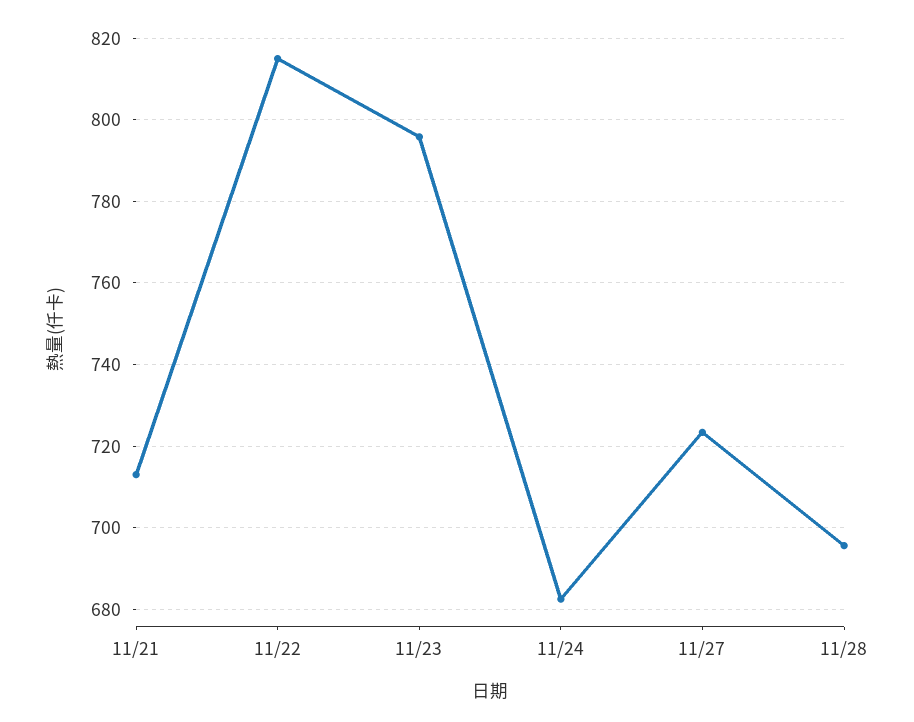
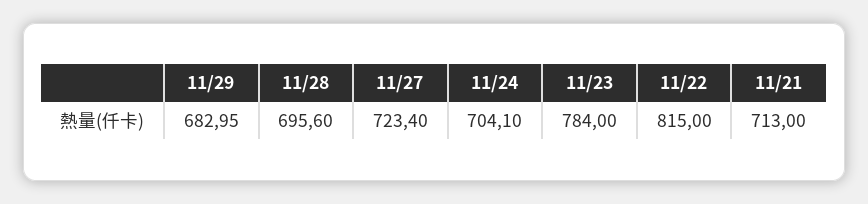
11/23: 796 -> 784
11/24: 682 -> 704.1
11/29: none -> 682.95

